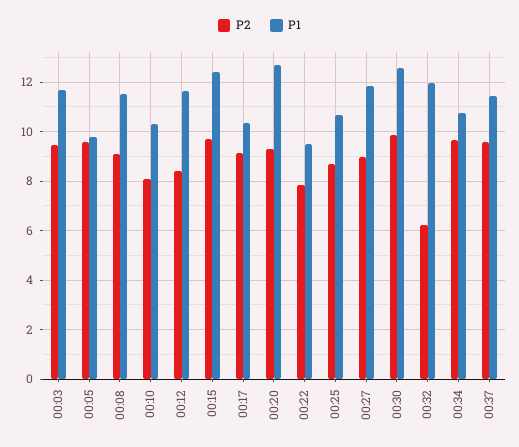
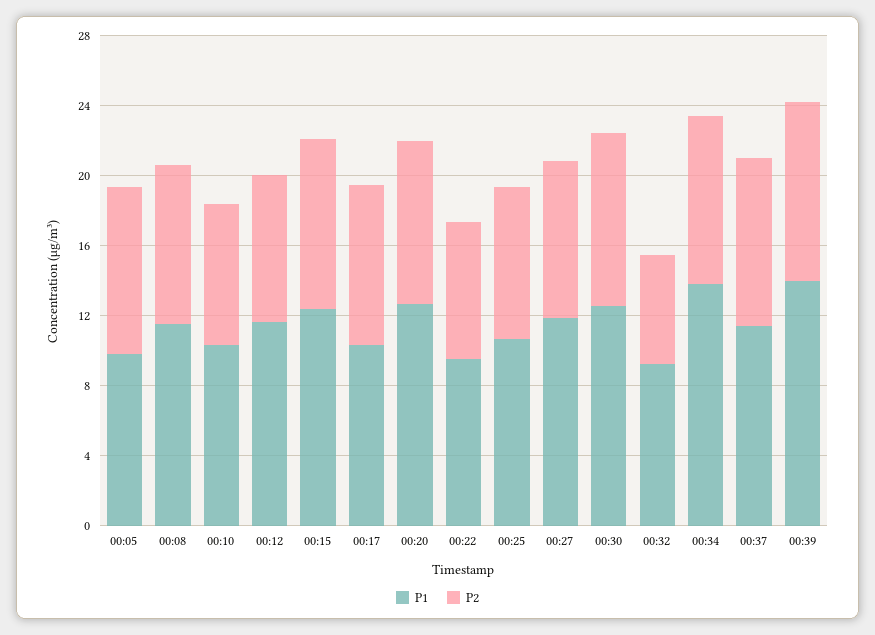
P2, 00:03: 9.5 -> none
P1, 00:03: 11.75 -> none
P1, 00:32: 12 -> 9
P1, 00:34: 10.75 -> 14
P1, 00:39: none -> 14
P2, 00:39: none -> 10

